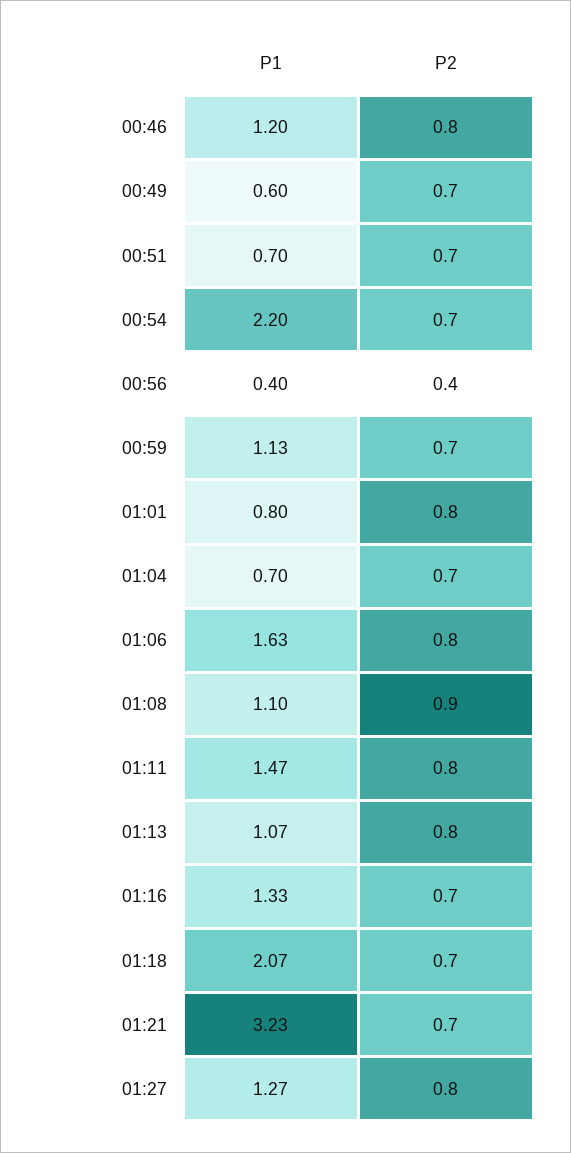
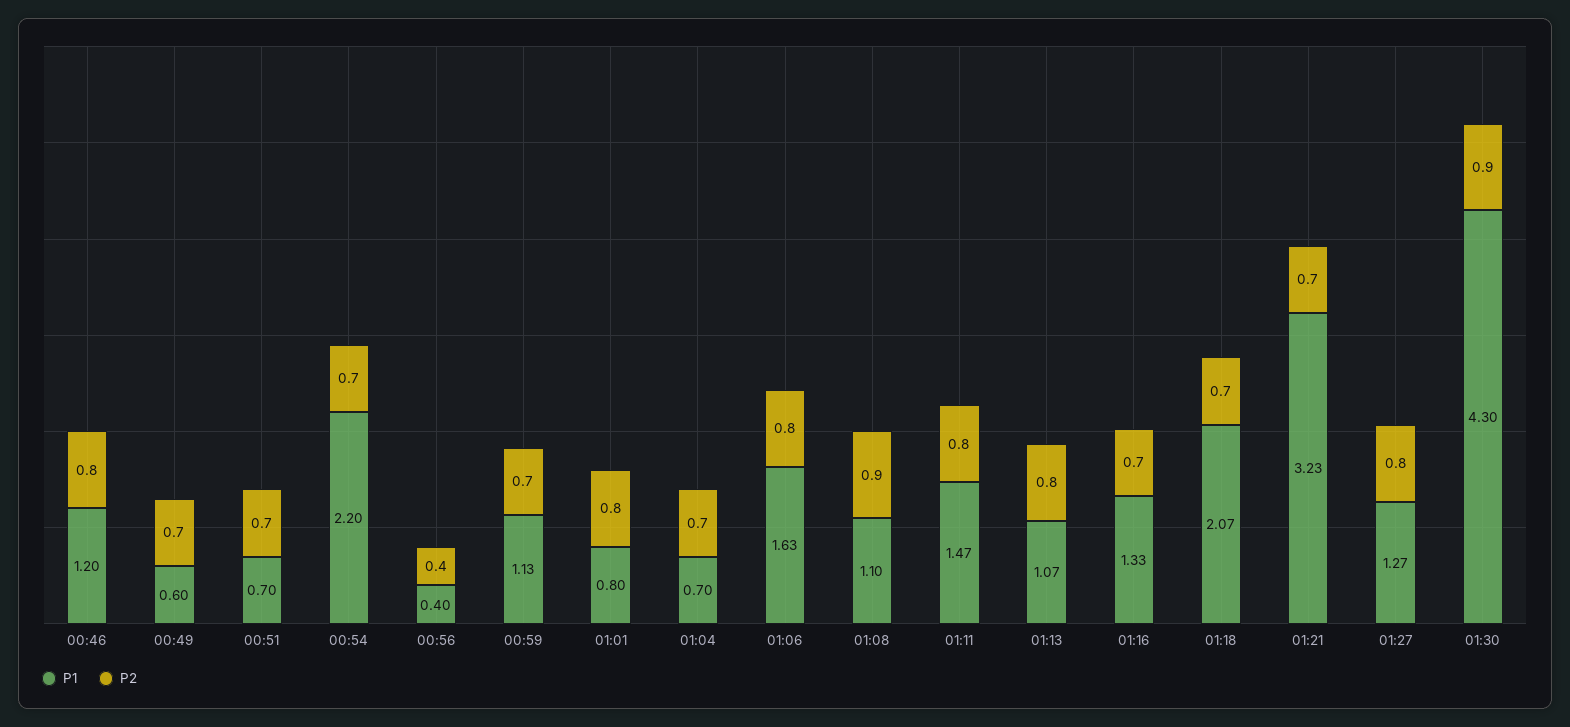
P1, 01:30: none -> 4.3
P2, 01:30: none -> 0.9

